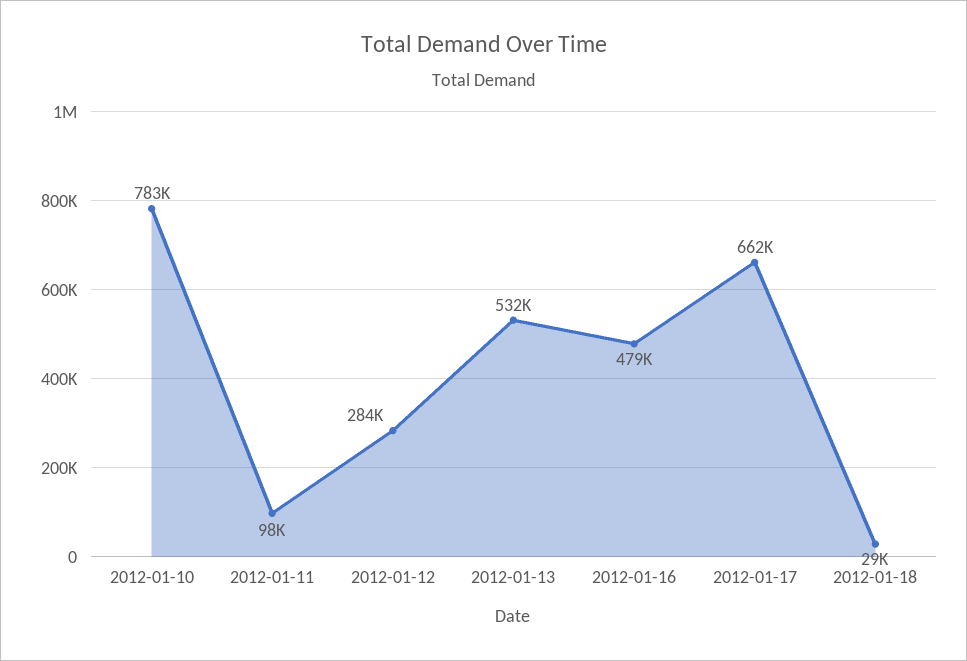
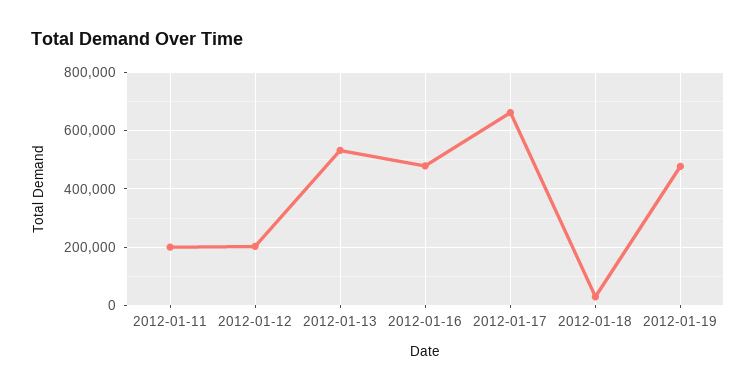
2012-01-10: 783000 -> none
2012-01-11: 98000 -> 200000
2012-01-12: 284000 -> 200000
2012-01-19: none -> 475000

